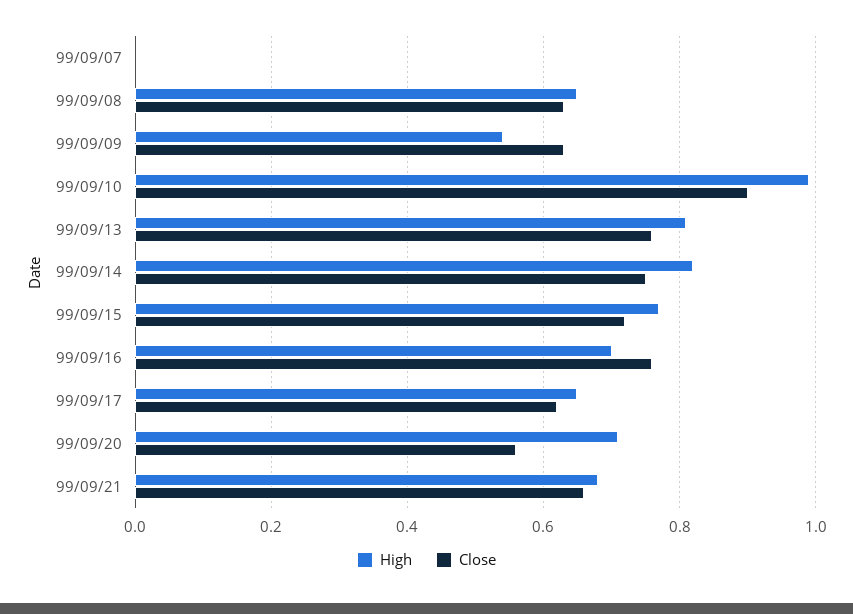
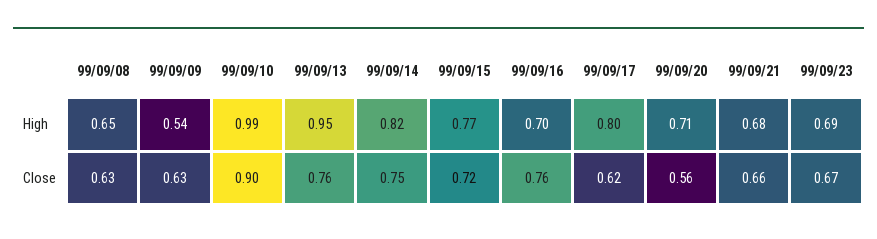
High, 99/09/07: 0 -> none
Close, 99/09/07: 0 -> none
High, 99/09/13: 0.8 -> 0.95
High, 99/09/17: 0.65 -> 0.8
High, 99/09/23: none -> 0.69
Close, 99/09/23: none -> 0.67

